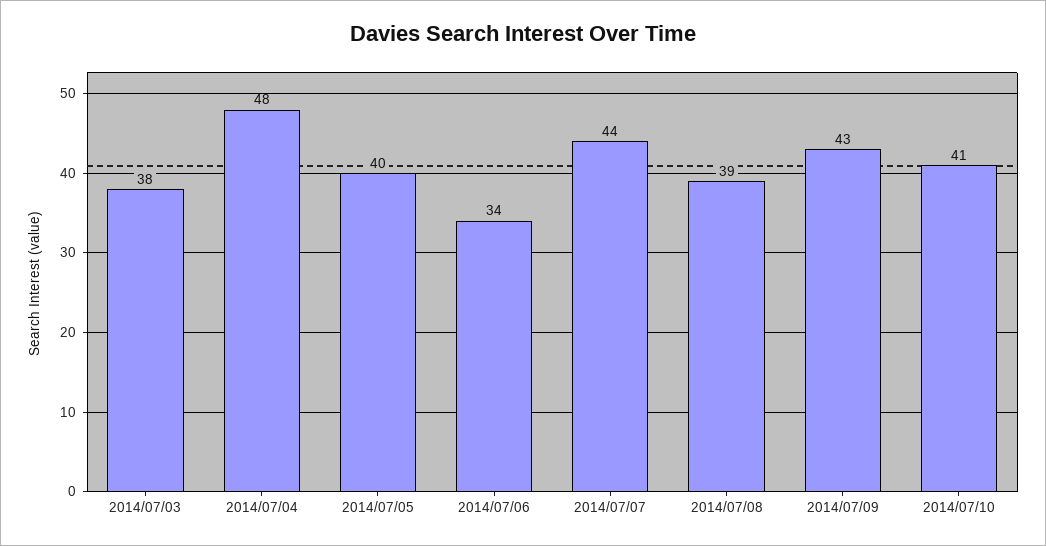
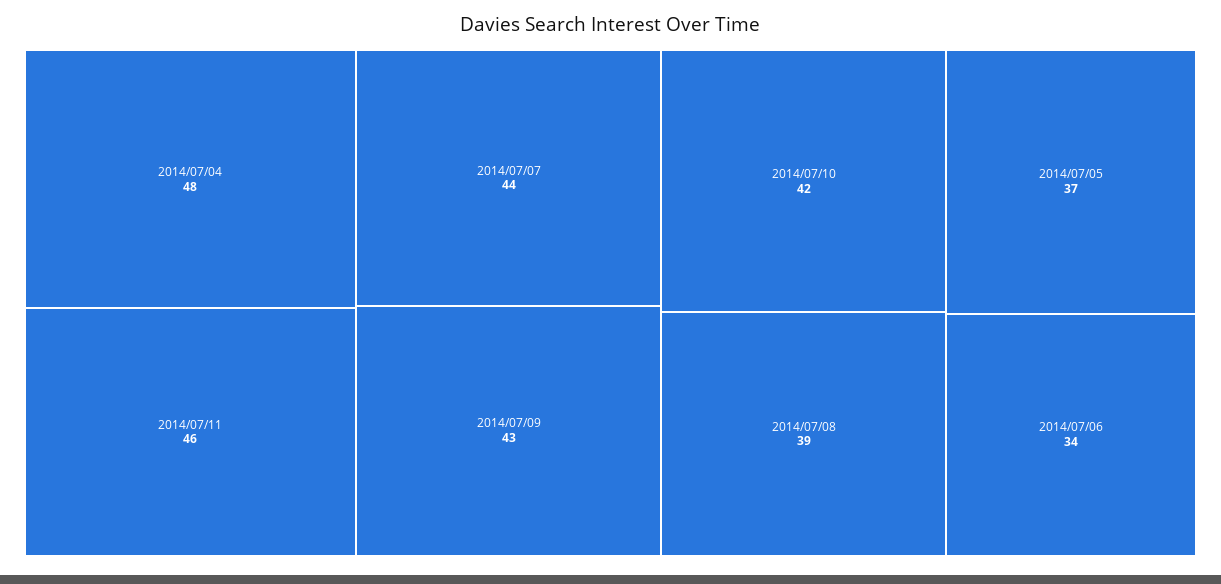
2014/07/03: 38 -> none
2014/07/05: 40 -> 37
2014/07/10: 41 -> 42
2014/07/11: none -> 46

